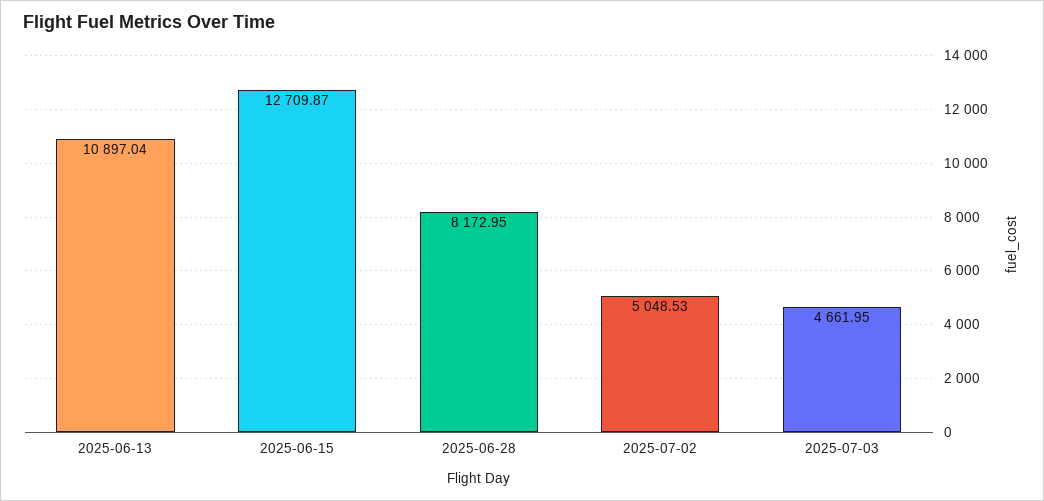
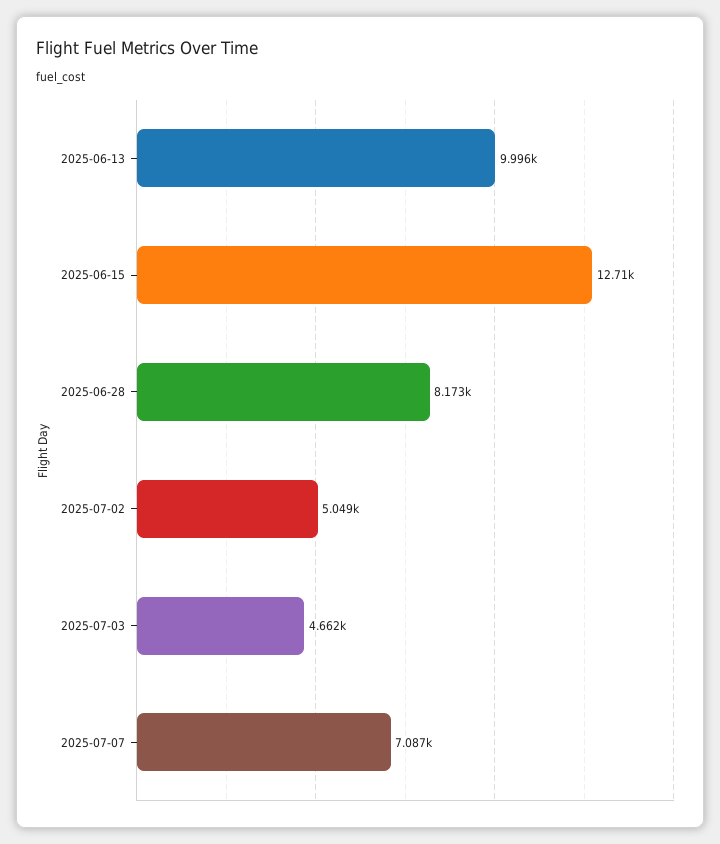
2025-06-13: 10897.04 -> 9996
2025-07-07: none -> 7087

